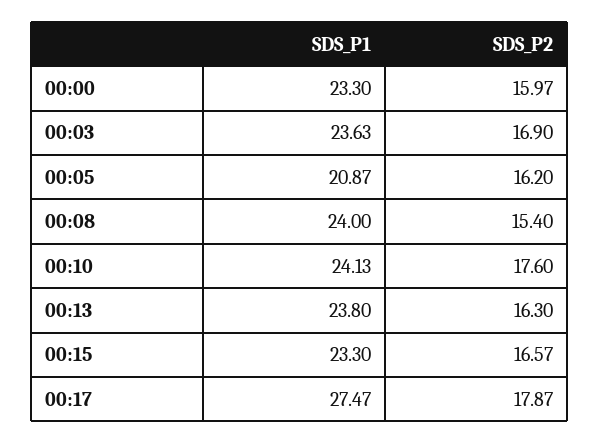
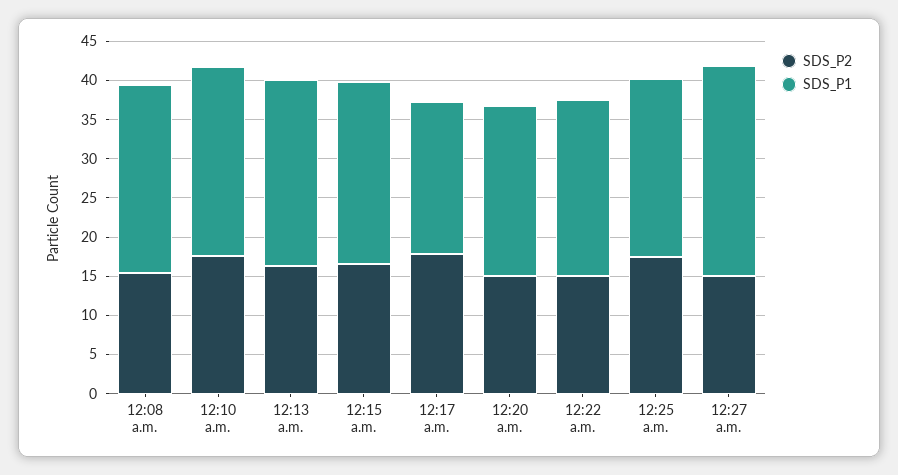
SDS_P1, 00:00: 23.3 -> none
SDS_P2, 00:00: 15.97 -> none
SDS_P1, 00:03: 23.63 -> none
SDS_P2, 00:03: 16.9 -> none
SDS_P1, 00:05: 20.87 -> none
SDS_P2, 00:05: 16.2 -> none
SDS_P1, 00:17: 27.47 -> 20
SDS_P2, 12:20 a.m.: none -> 15
SDS_P1, 12:20 a.m.: none -> 22.5
SDS_P2, 12:22 a.m.: none -> 15
SDS_P1, 12:22 a.m.: none -> 22.5
SDS_P2, 12:25 a.m.: none -> 17.5
SDS_P1, 12:25 a.m.: none -> 22.5
SDS_P2, 12:27 a.m.: none -> 15
SDS_P1, 12:27 a.m.: none -> 27.5

